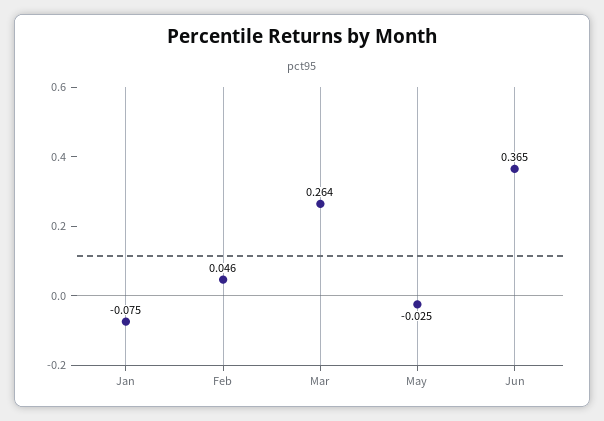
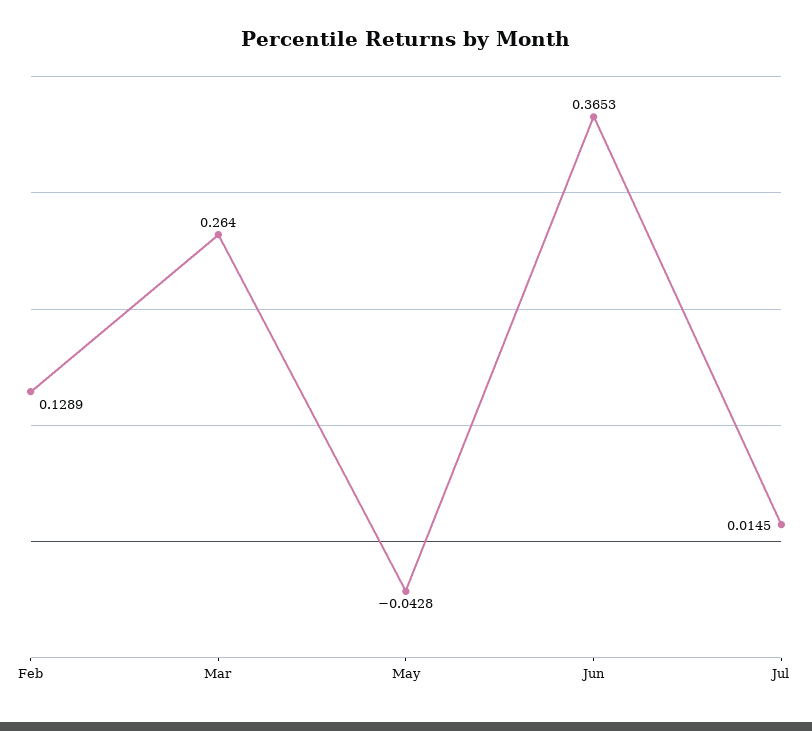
Jan: -0.075 -> none
Feb: 0.046 -> 0.1289
May: -0.025 -> -0.0428
Jul: none -> 0.0145

